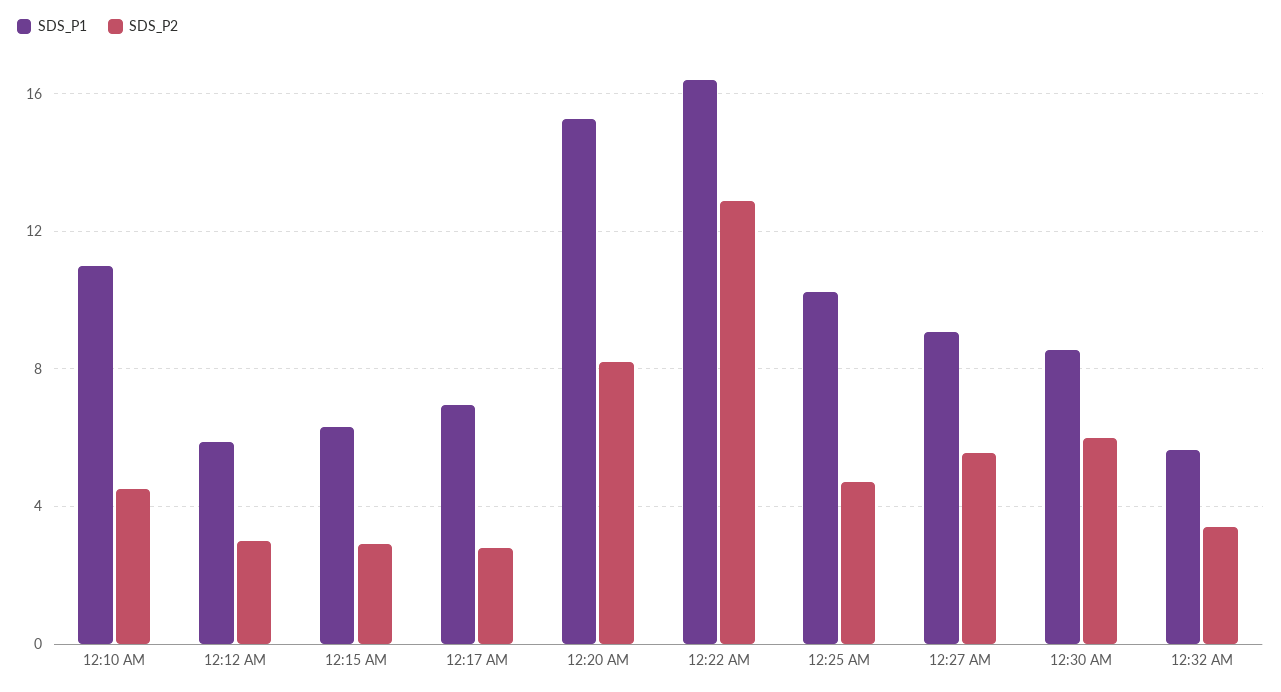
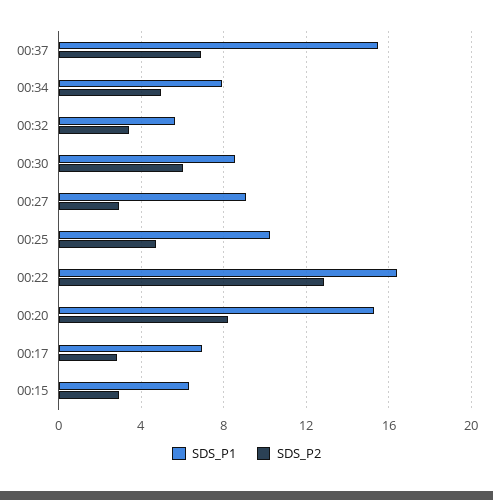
SDS_P1, 12:10 AM: 11 -> none
SDS_P2, 12:10 AM: 4.5 -> none
SDS_P1, 12:12 AM: 6 -> none
SDS_P2, 12:12 AM: 3 -> none
SDS_P2, 12:27 AM: 5.5 -> 3
SDS_P1, 00:37: none -> 15.5
SDS_P2, 00:37: none -> 7
SDS_P1, 00:34: none -> 8
SDS_P2, 00:34: none -> 5

